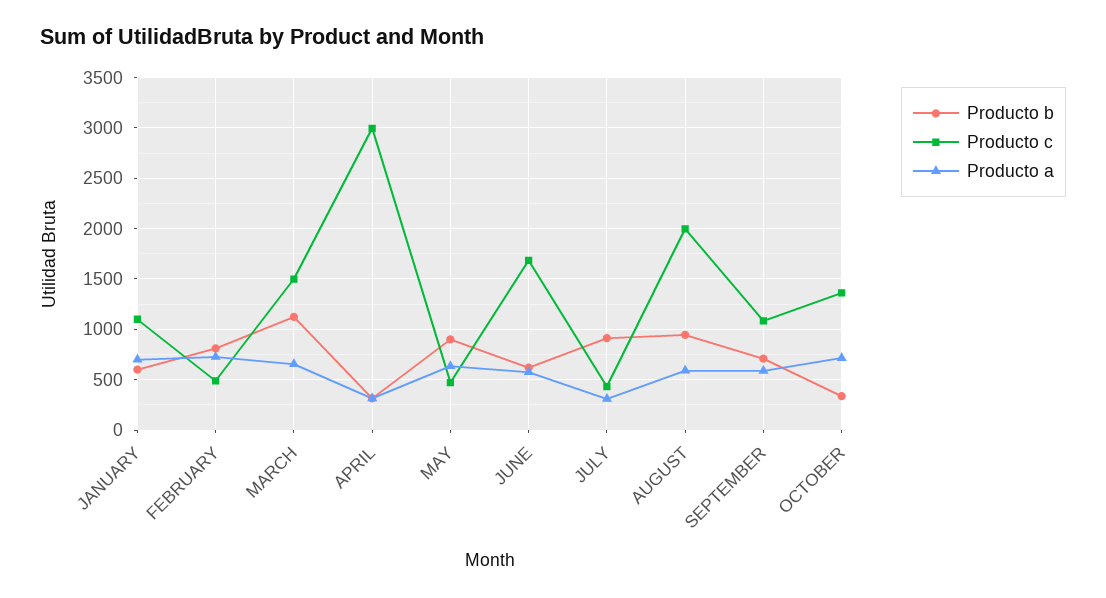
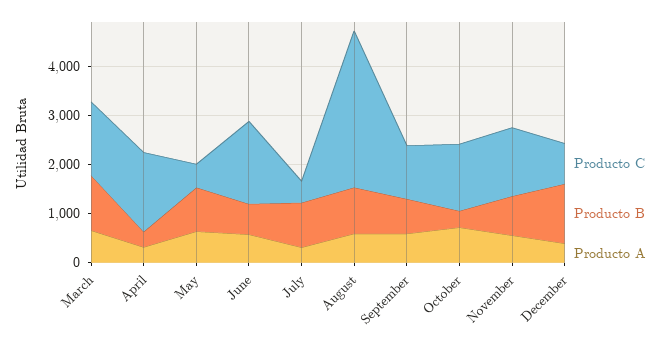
Producto b, JANUARY: 600 -> none
Producto c, JANUARY: 1100 -> none
Producto a, JANUARY: 700 -> none
Producto b, FEBRUARY: 800 -> none
Producto c, FEBRUARY: 500 -> none
Producto a, FEBRUARY: 700 -> none
Producto c, APRIL: 3000 -> 1600
Producto c, AUGUST: 2000 -> 3200
Producto c, November: none -> 1400
Producto b, November: none -> 800
Producto a, November: none -> 600
Producto c, December: none -> 800
Producto b, December: none -> 1200
Producto a, December: none -> 400

